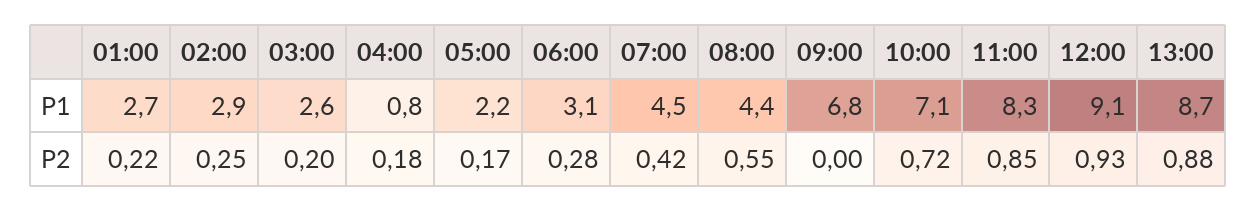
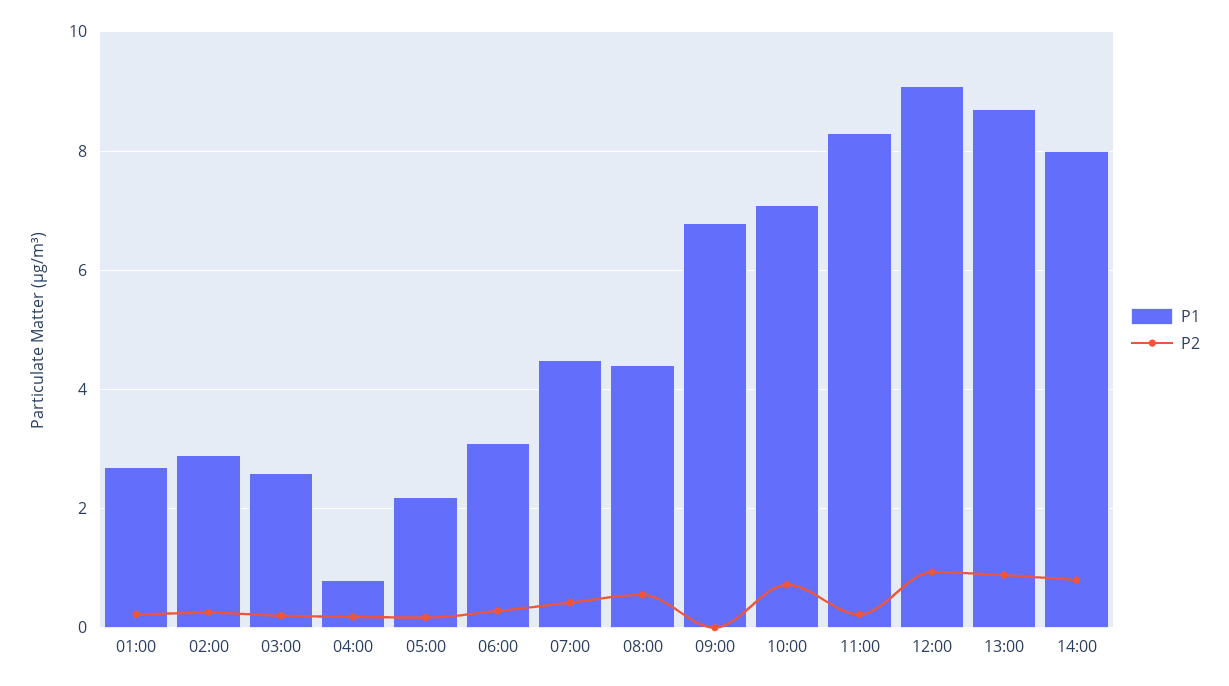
P2, 11:00: 0.85 -> 0.2
P1, 14:00: none -> 8
P2, 14:00: none -> 0.8

